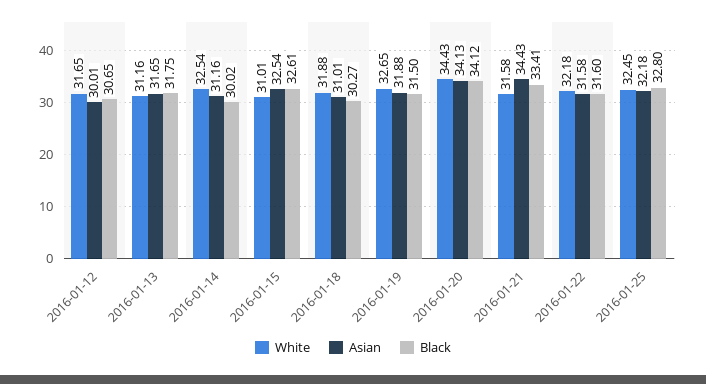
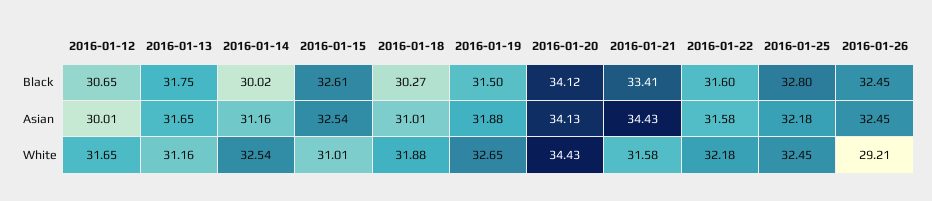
Black, 2016-01-26: none -> 32.45
Asian, 2016-01-26: none -> 32.45
White, 2016-01-26: none -> 29.21

